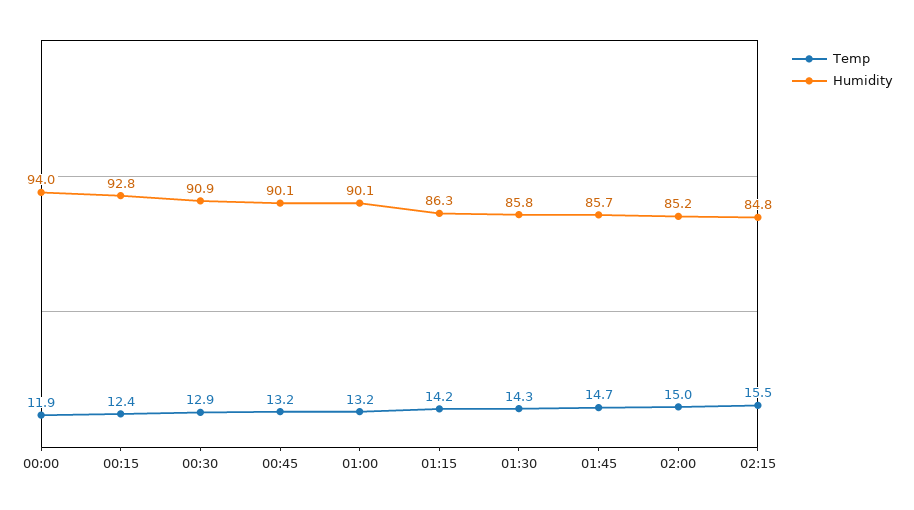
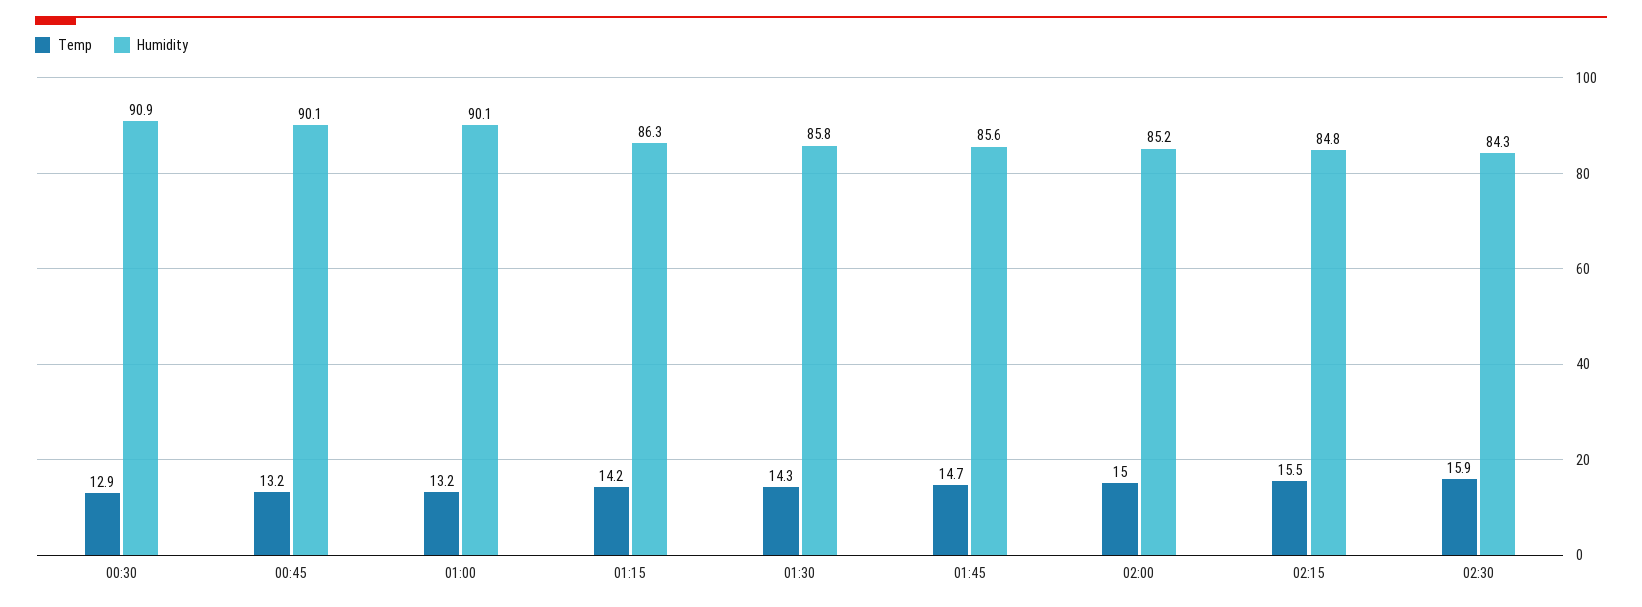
Temp, 00:00: 11.9 -> none
Humidity, 00:00: 94 -> none
Temp, 00:15: 12.4 -> none
Humidity, 00:15: 92.8 -> none
Humidity, 01:45: 85.7 -> 85.6
Temp, 02:30: none -> 15.9
Humidity, 02:30: none -> 84.3

